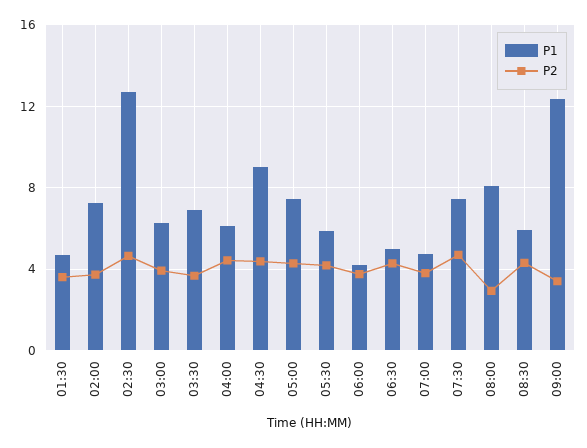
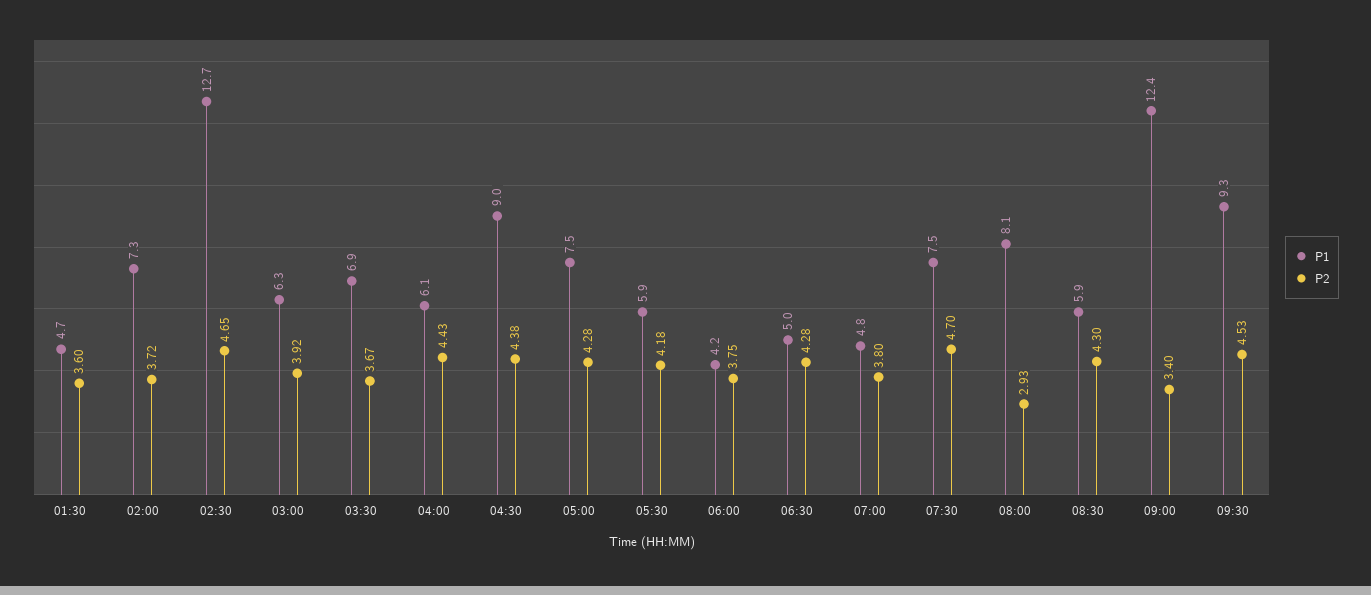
P1, 09:30: none -> 9.3
P2, 09:30: none -> 4.53

